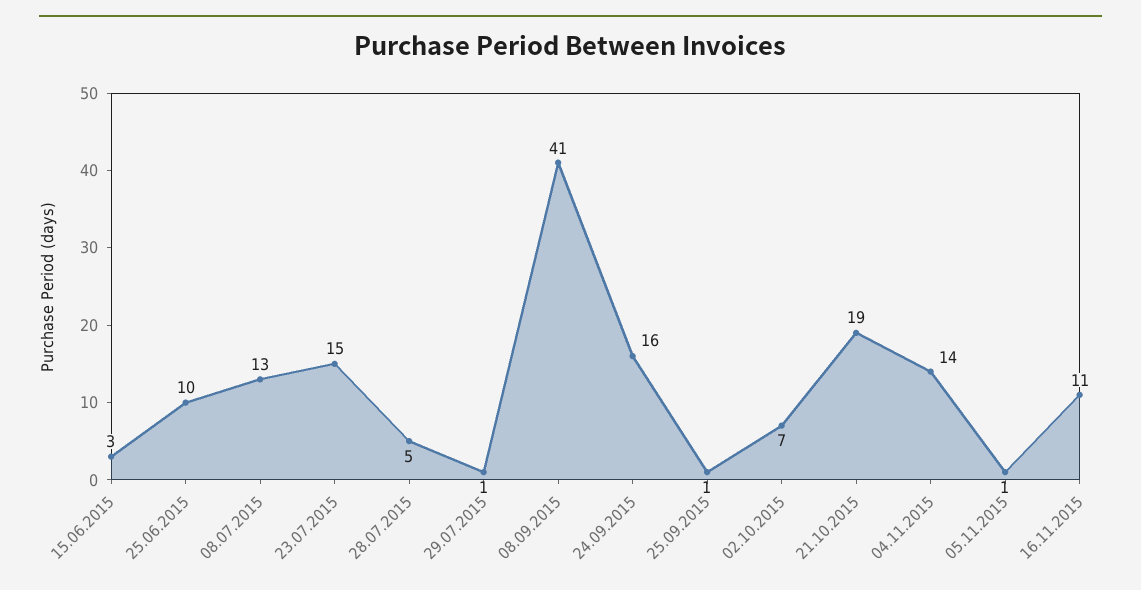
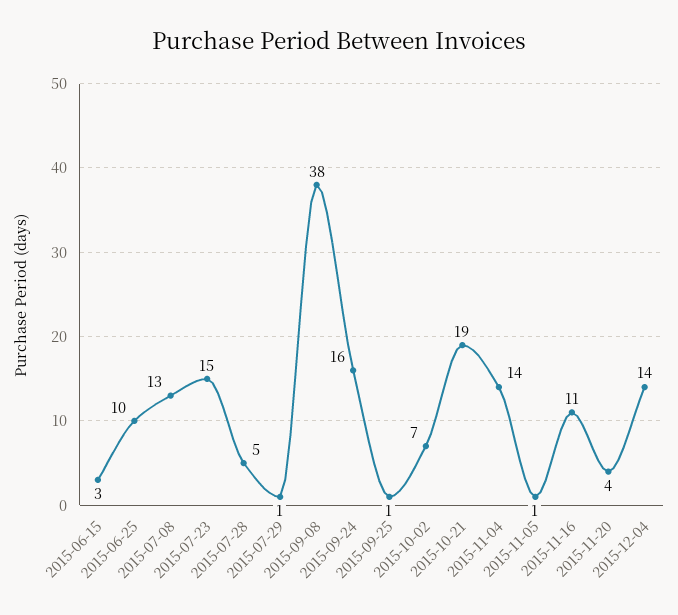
08.09.2015: 41 -> 38
2015-11-20: none -> 4
2015-12-04: none -> 14

